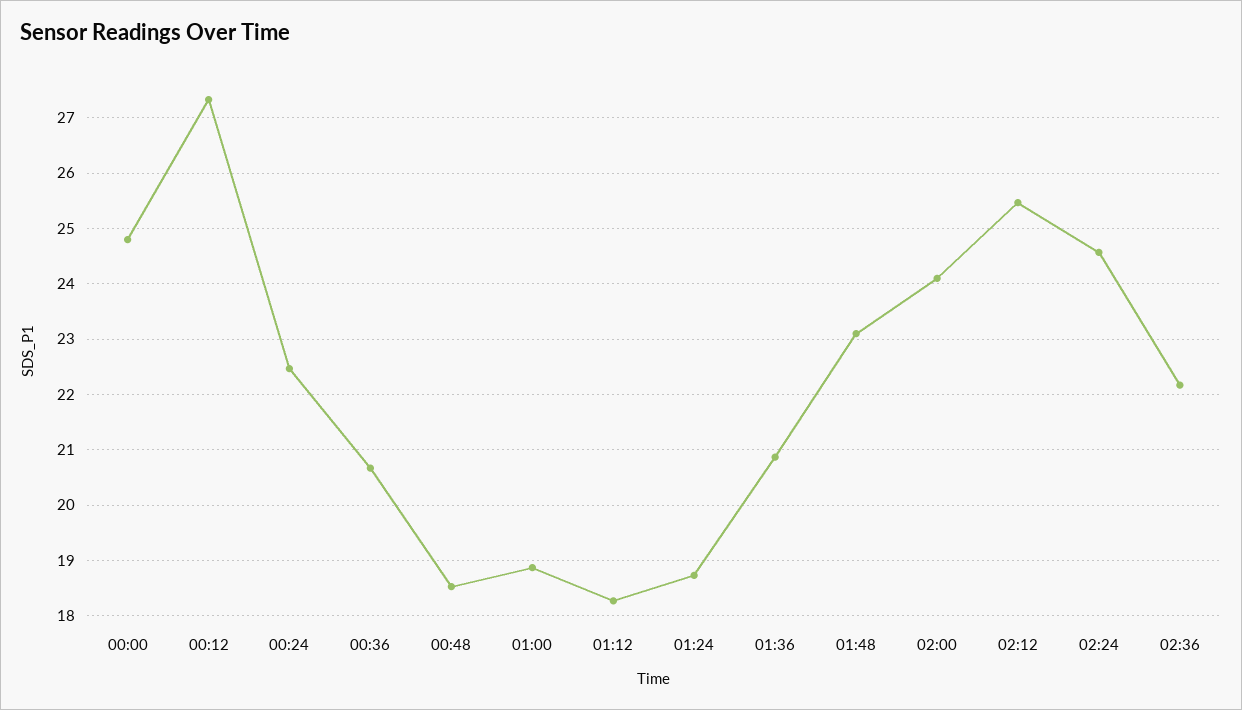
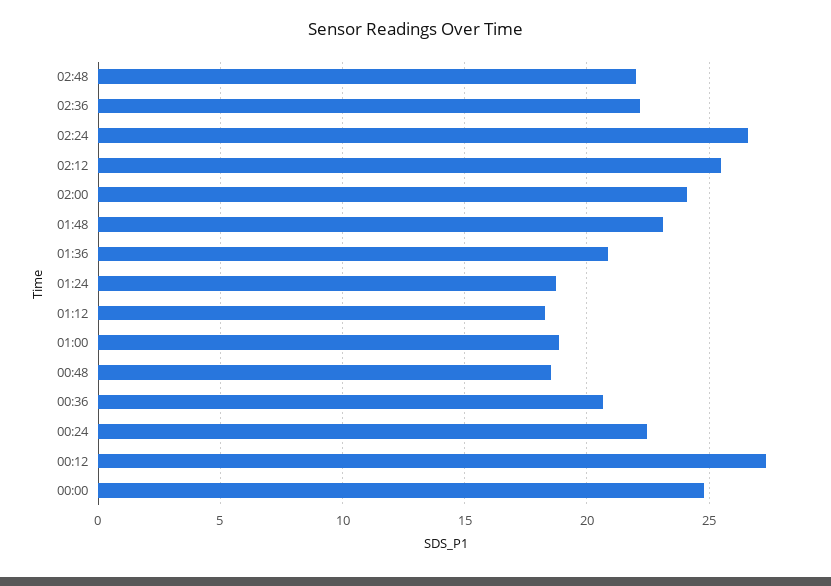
02:24: 24.6 -> 26.5
02:48: none -> 22

